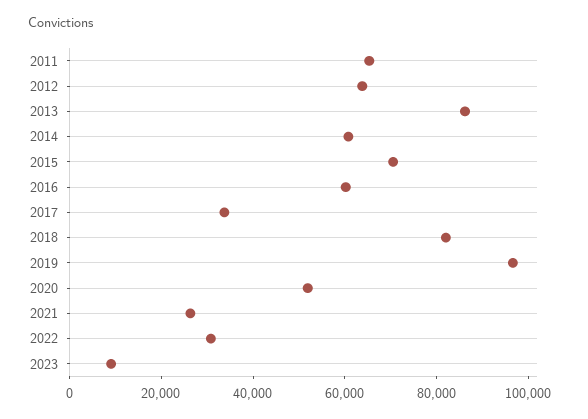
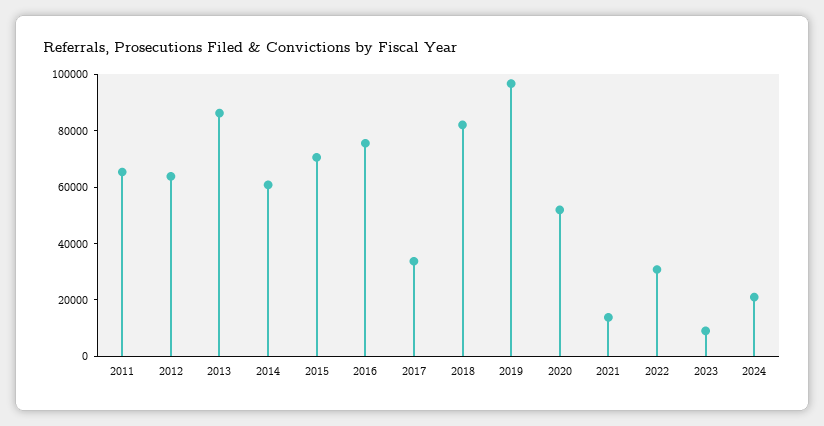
2016: 60000 -> 75000
2021: 25000 -> 15000
2024: none -> 20000

